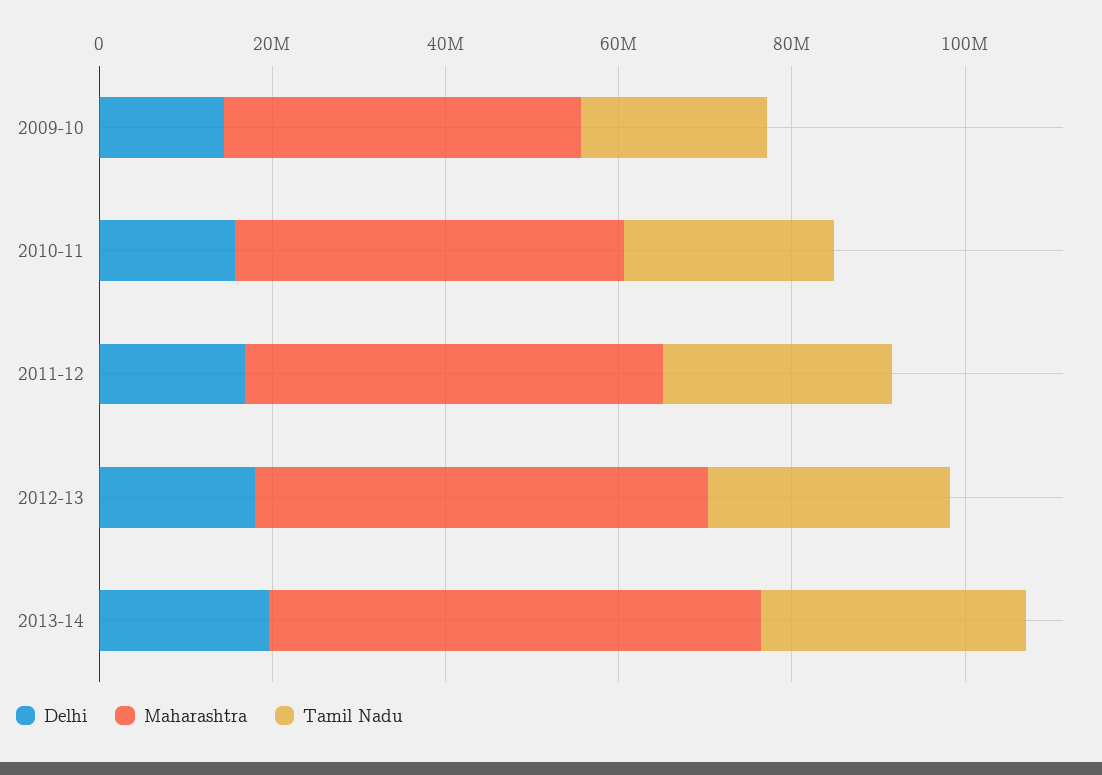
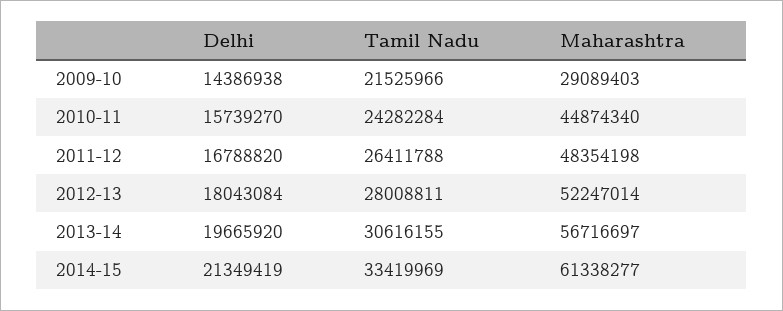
Maharashtra, 2009-10: 40000000 -> 29089403
Delhi, 2014-15: none -> 21349419
Tamil Nadu, 2014-15: none -> 33419969
Maharashtra, 2014-15: none -> 61338277

